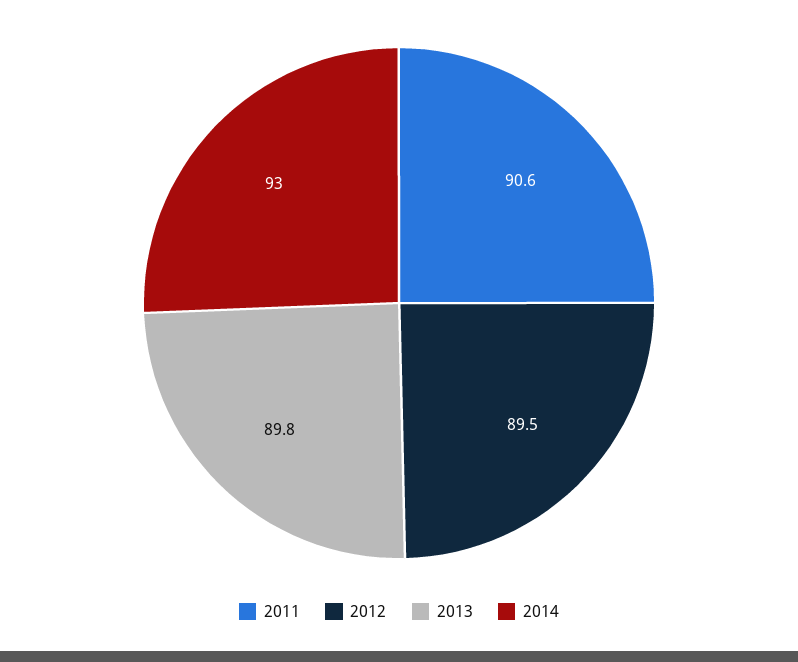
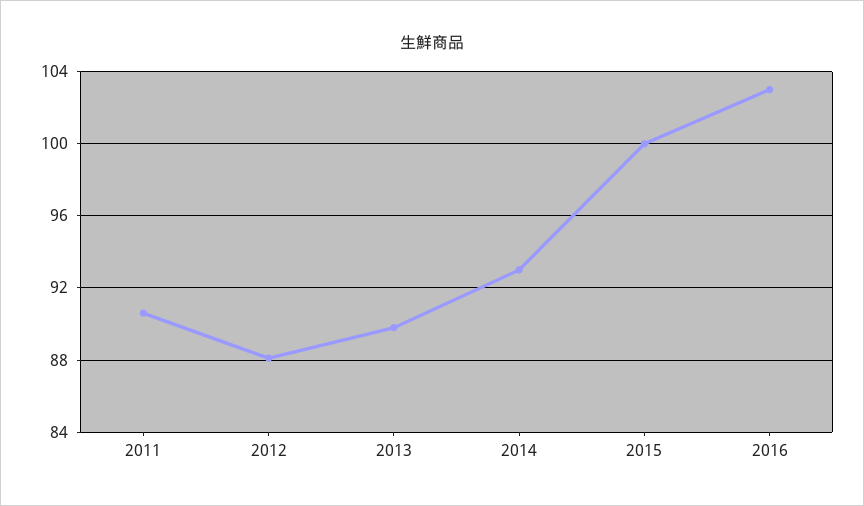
2012: 89.5 -> 88
2015: none -> 100
2016: none -> 103

